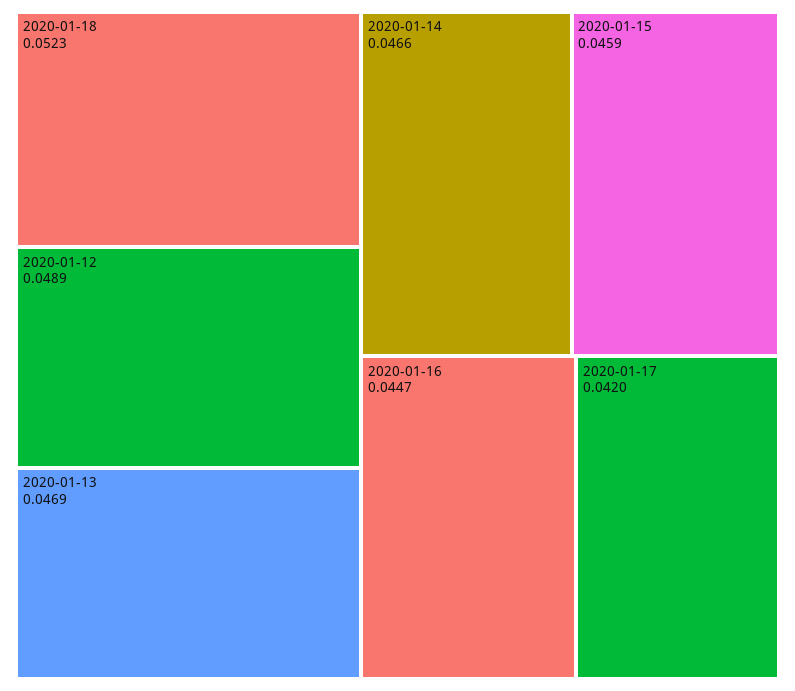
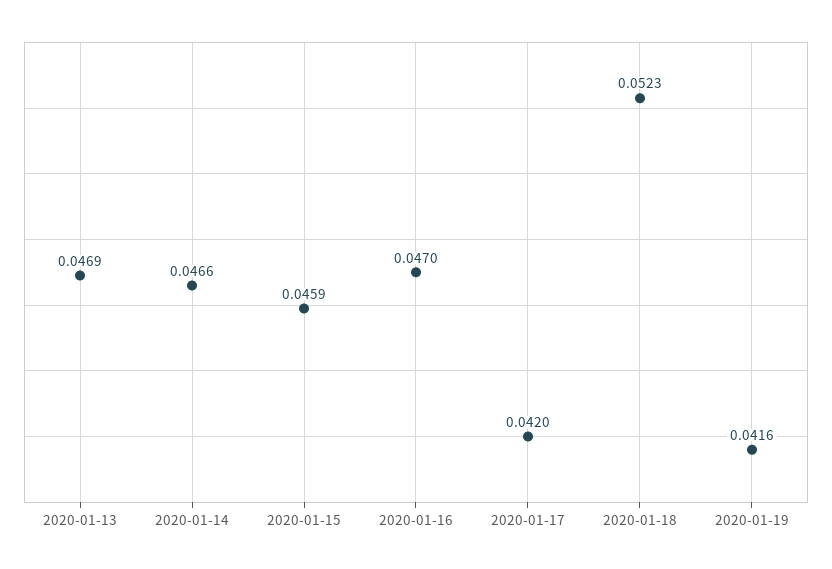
2020-01-12: 0.0489 -> none
2020-01-16: 0.0447 -> 0.047
2020-01-19: none -> 0.0416

